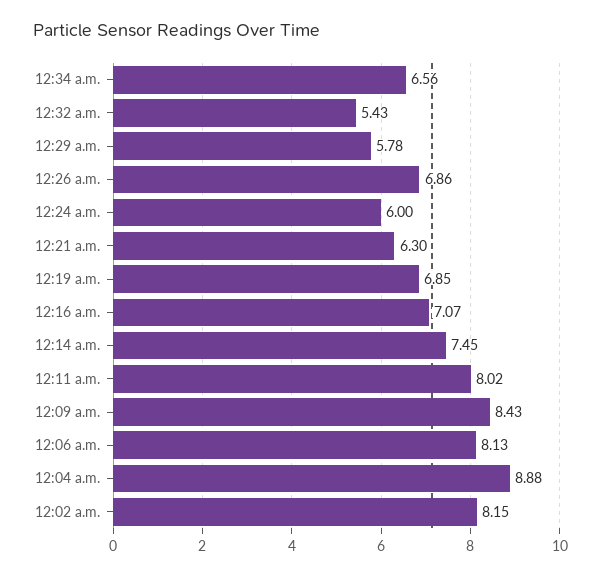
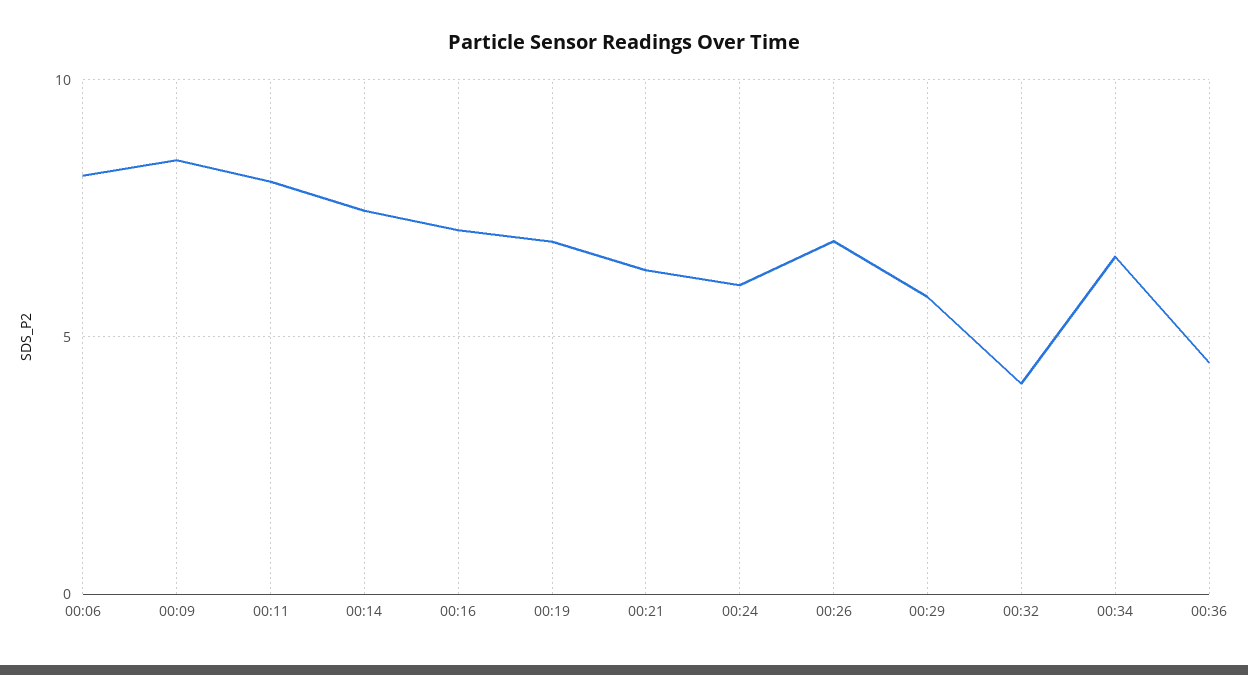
12:32 a.m.: 5.43 -> 4
12:04 a.m.: 8.88 -> none
12:02 a.m.: 8.15 -> none
00:36: none -> 4.5

